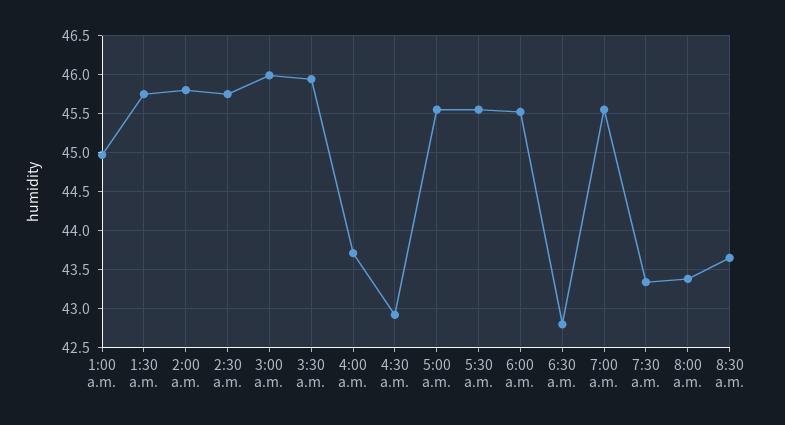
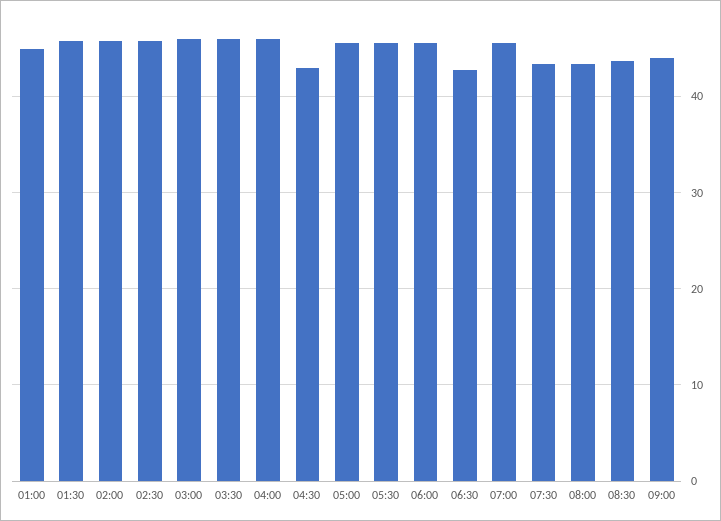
4:00 a.m.: 43.7 -> 46
09:00: none -> 44

